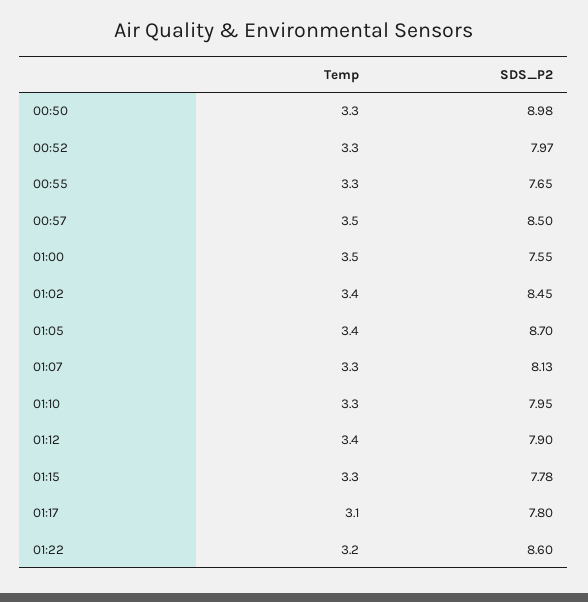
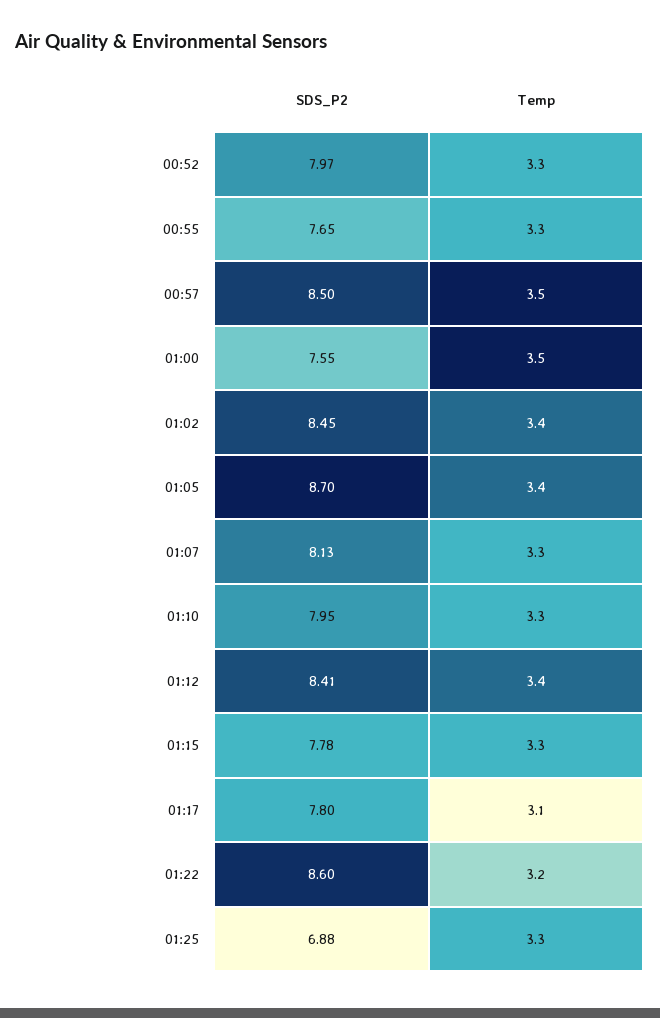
Temp, 00:50: 3.3 -> none
SDS_P2, 00:50: 8.98 -> none
SDS_P2, 01:12: 7.9 -> 8.41
SDS_P2, 01:25: none -> 6.88
Temp, 01:25: none -> 3.3

